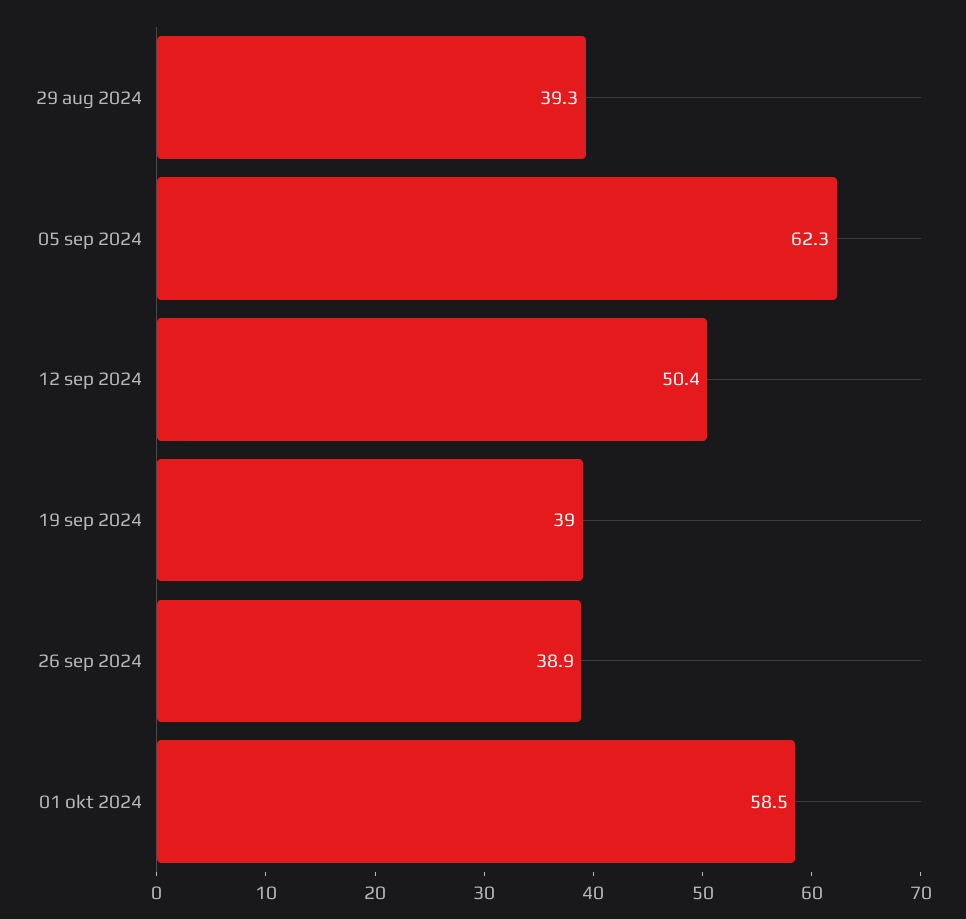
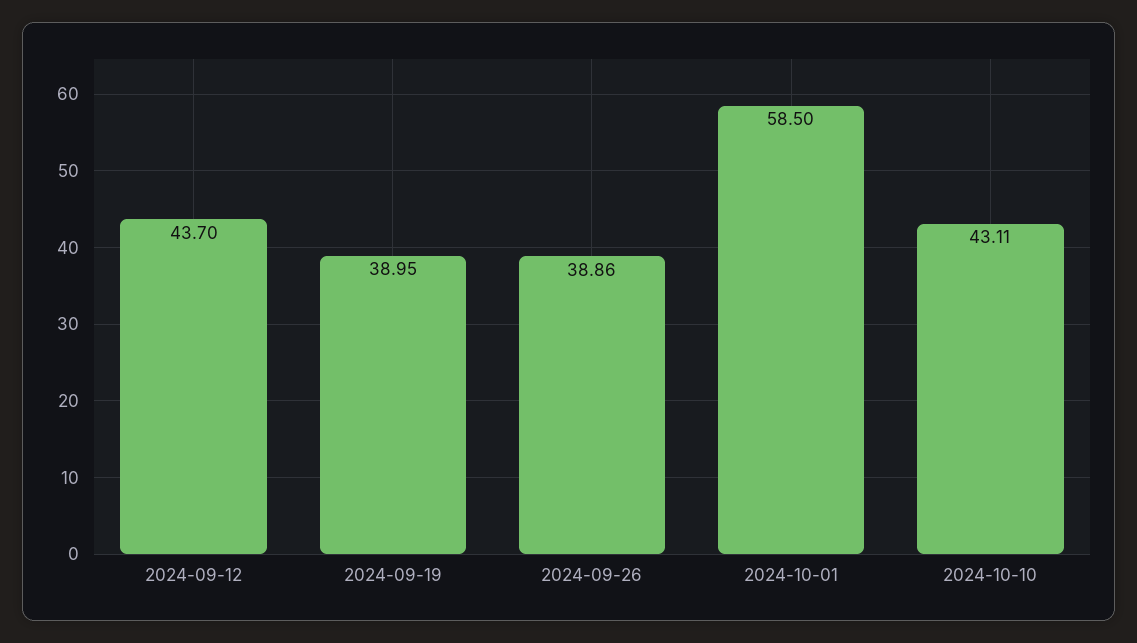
29 aug 2024: 39.3 -> none
05 sep 2024: 62.3 -> none
12 sep 2024: 50.4 -> 43.7
2024-10-10: none -> 43.11

